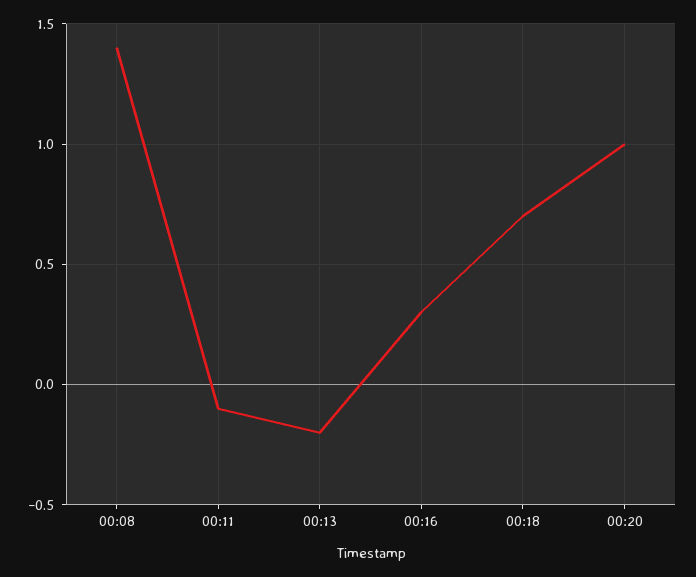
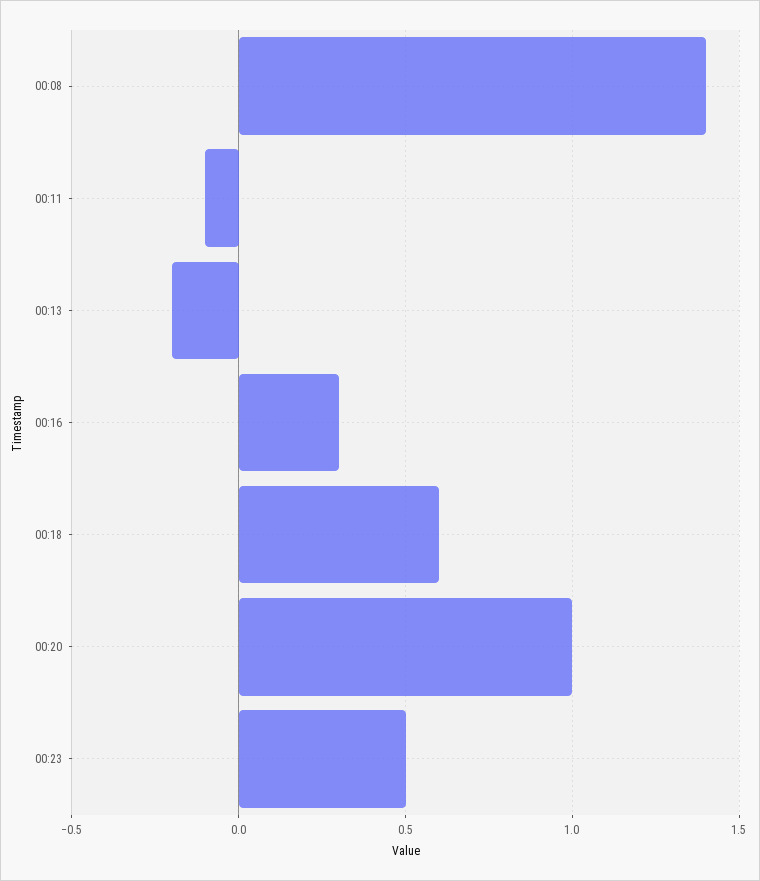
00:18: 0.7 -> 0.6
00:23: none -> 0.5

